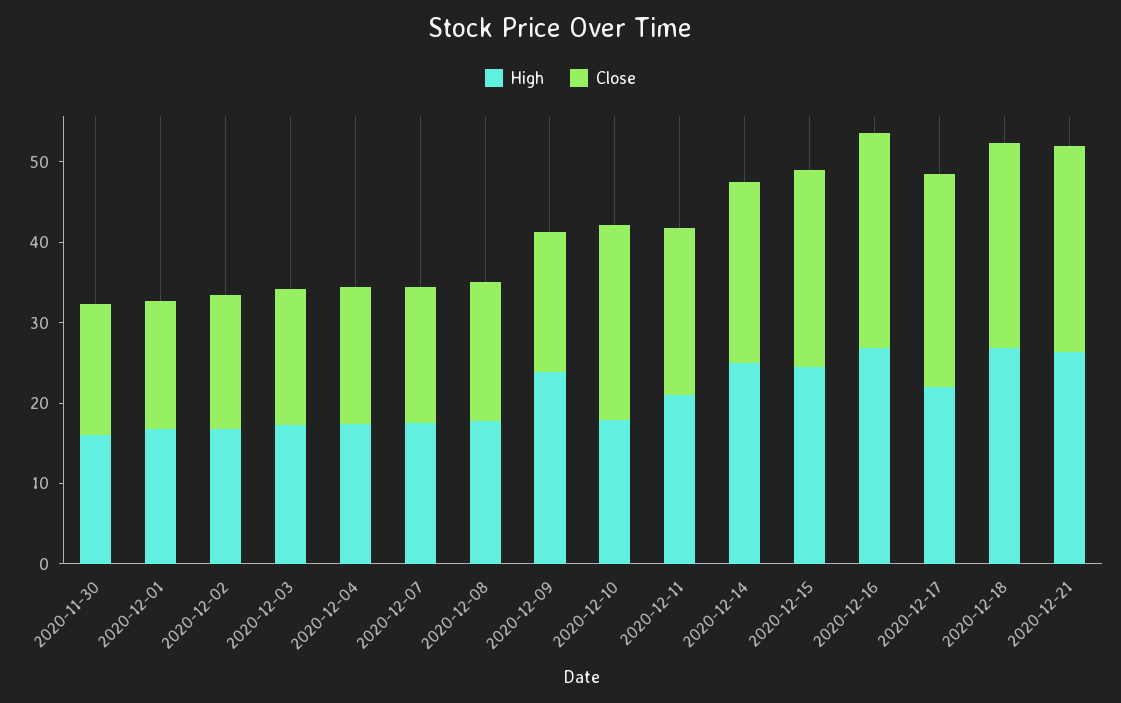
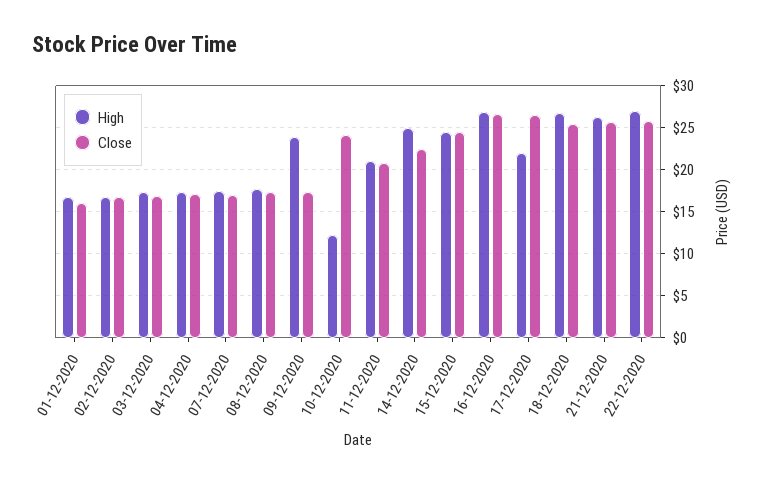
High, 2020-11-30: 16 -> none
Close, 2020-11-30: 16 -> none
High, 2020-12-10: 18 -> 12
High, 22-12-2020: none -> 27
Close, 22-12-2020: none -> 26

